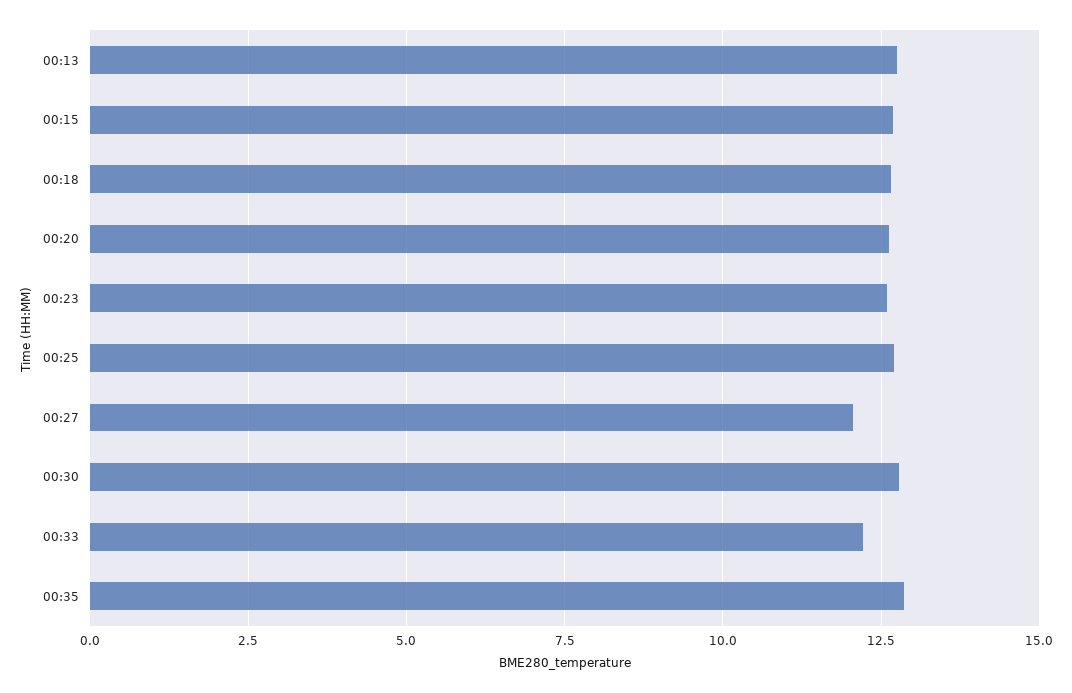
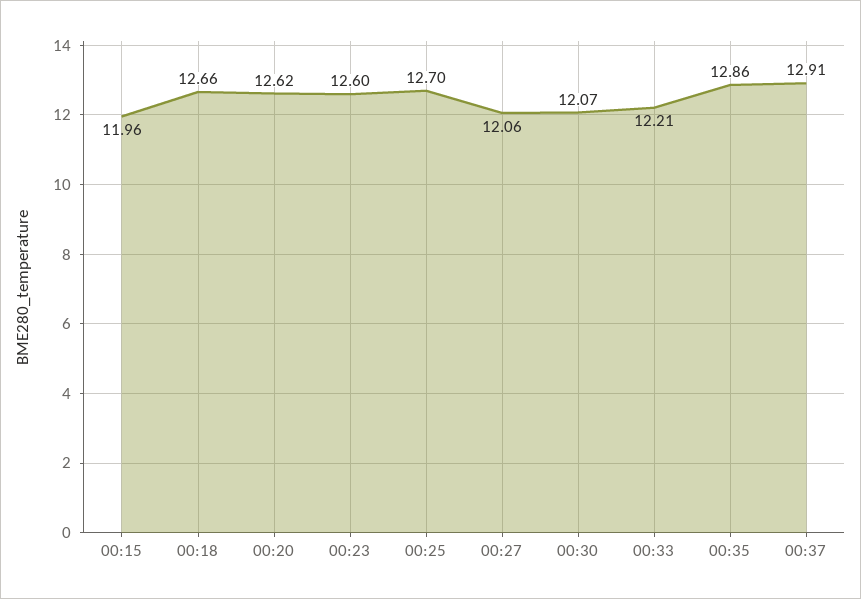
00:13: 12.75 -> none
00:15: 12.75 -> 11.96
00:30: 12.75 -> 12.07
00:37: none -> 12.91

